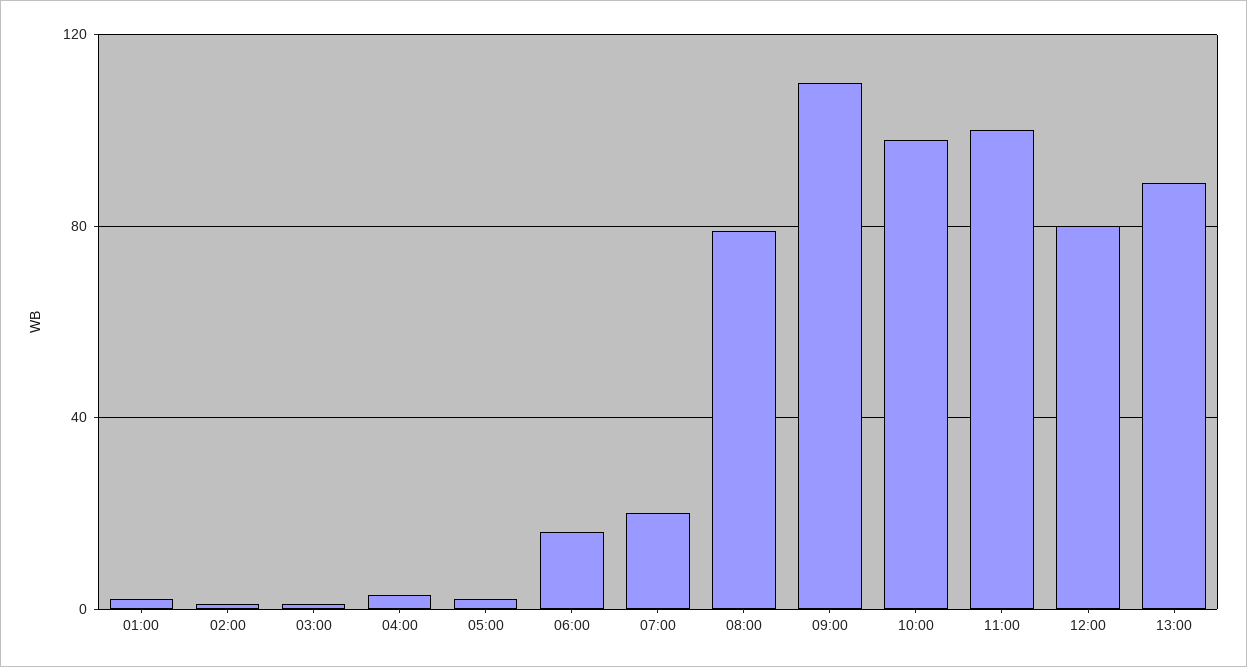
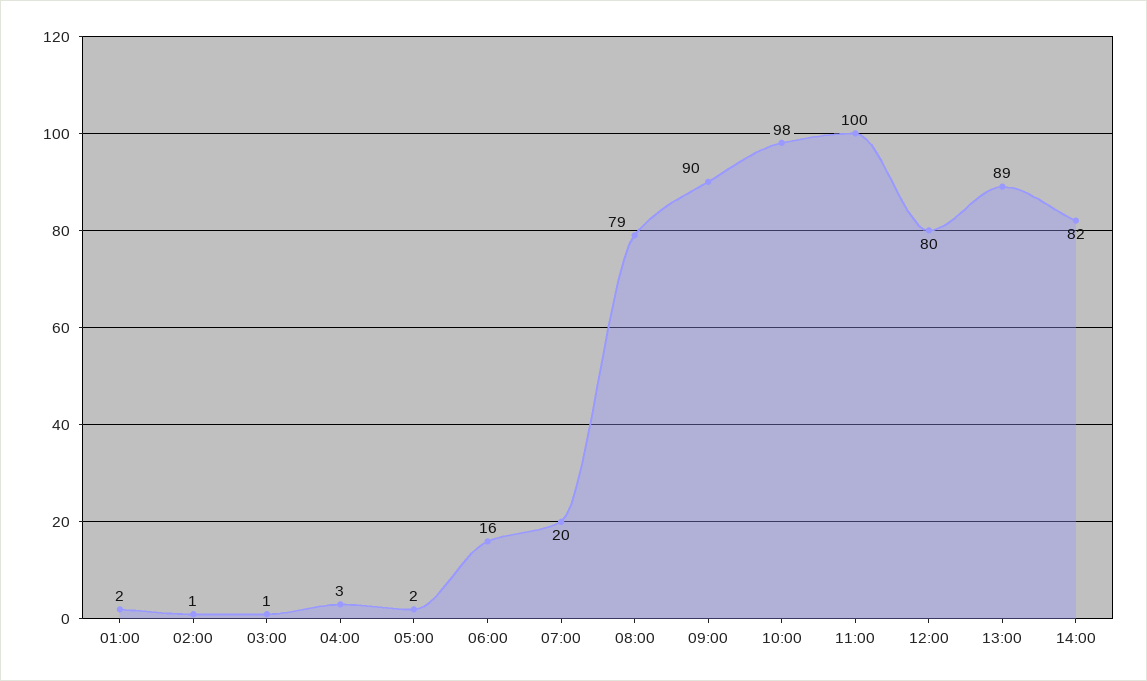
09:00: 110 -> 90
14:00: none -> 82

